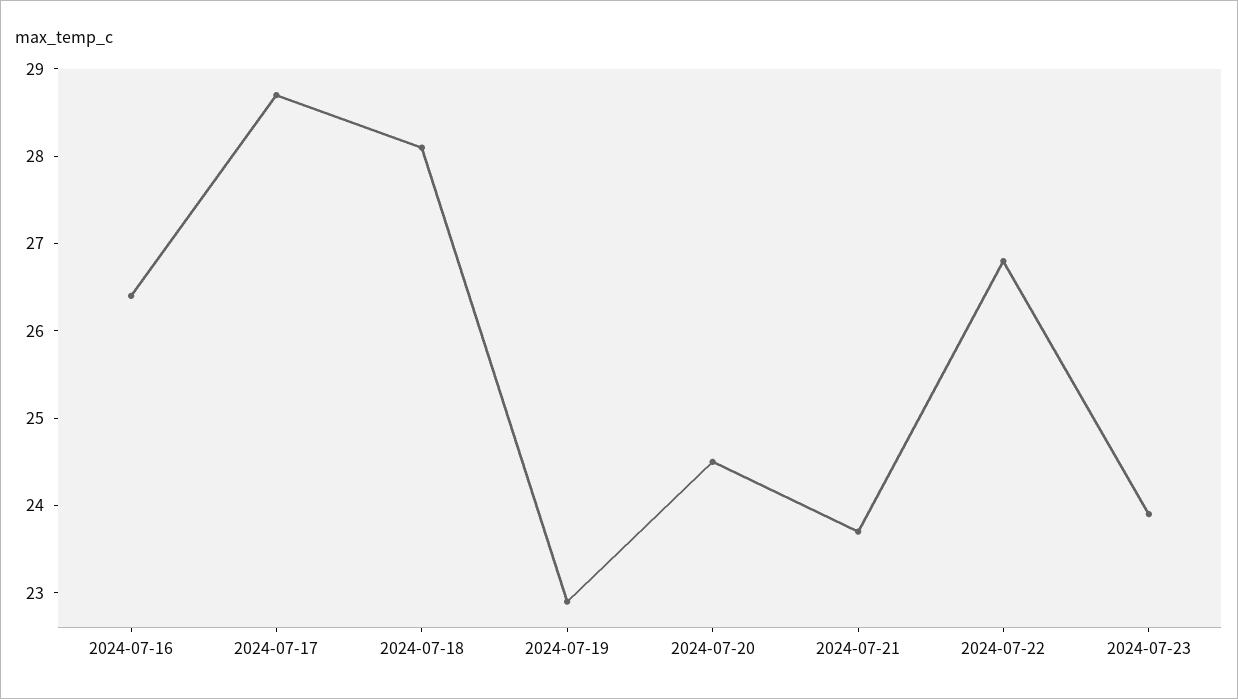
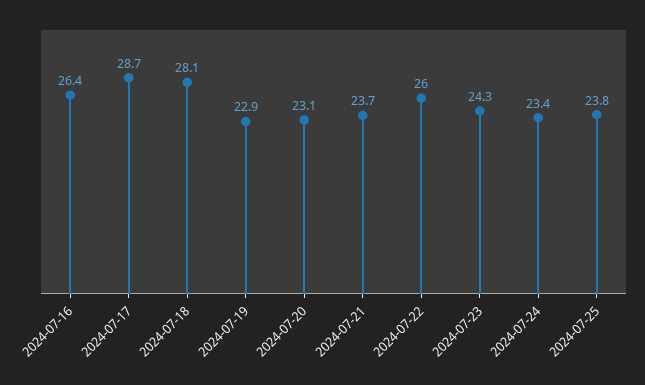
2024-07-20: 24.5 -> 23.1
2024-07-22: 26.8 -> 26
2024-07-23: 23.9 -> 24.3
2024-07-24: none -> 23.4
2024-07-25: none -> 23.8

